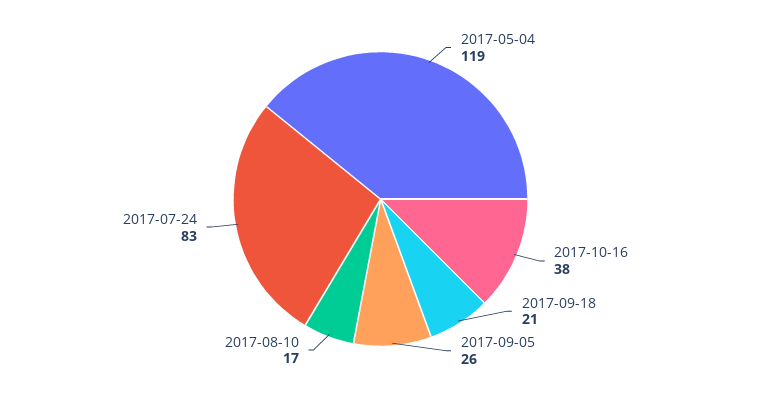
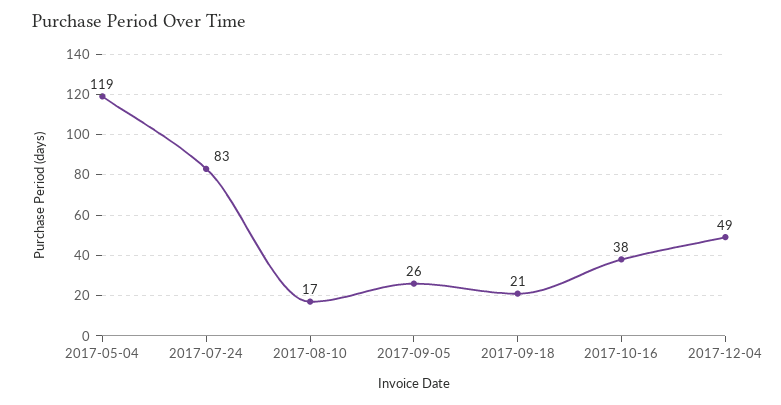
2017-12-04: none -> 49

